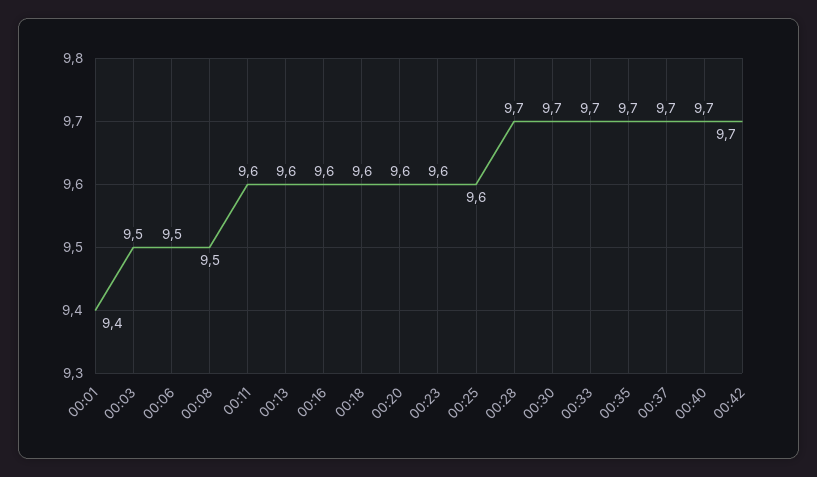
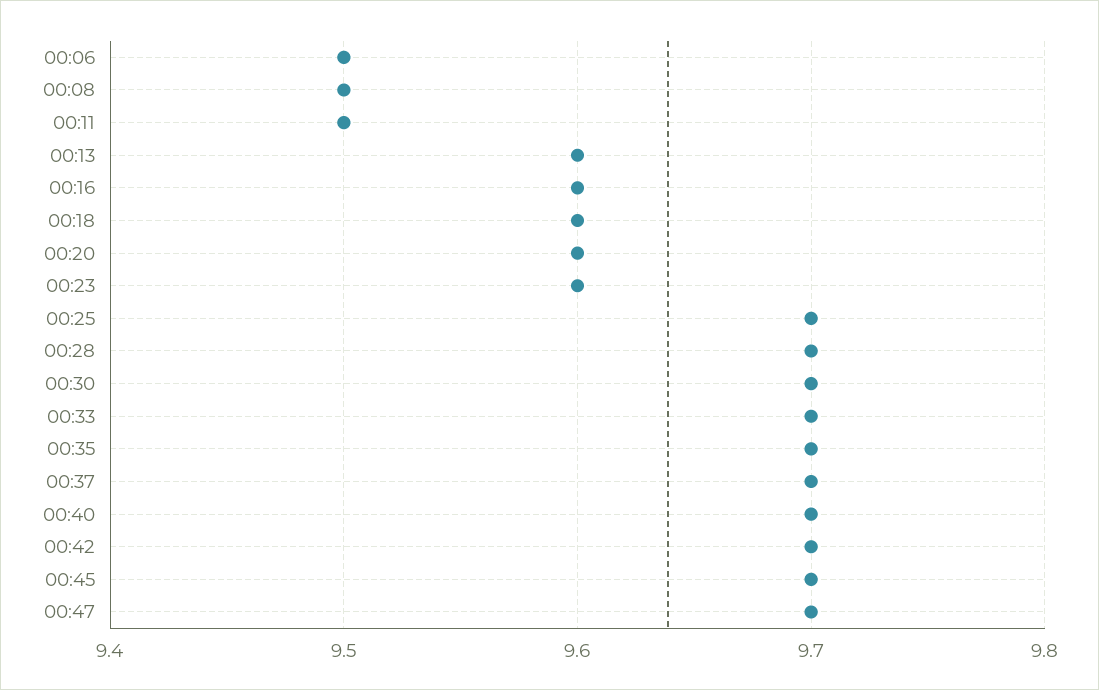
00:01: 9.4 -> none
00:03: 9.5 -> none
00:11: 9.6 -> 9.5
00:25: 9.6 -> 9.7
00:45: none -> 9.7
00:47: none -> 9.7

